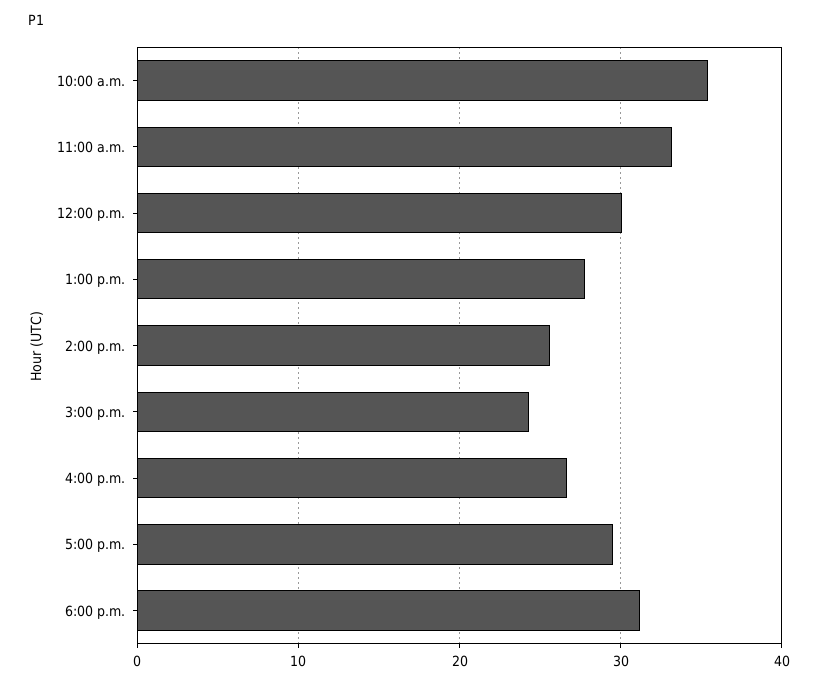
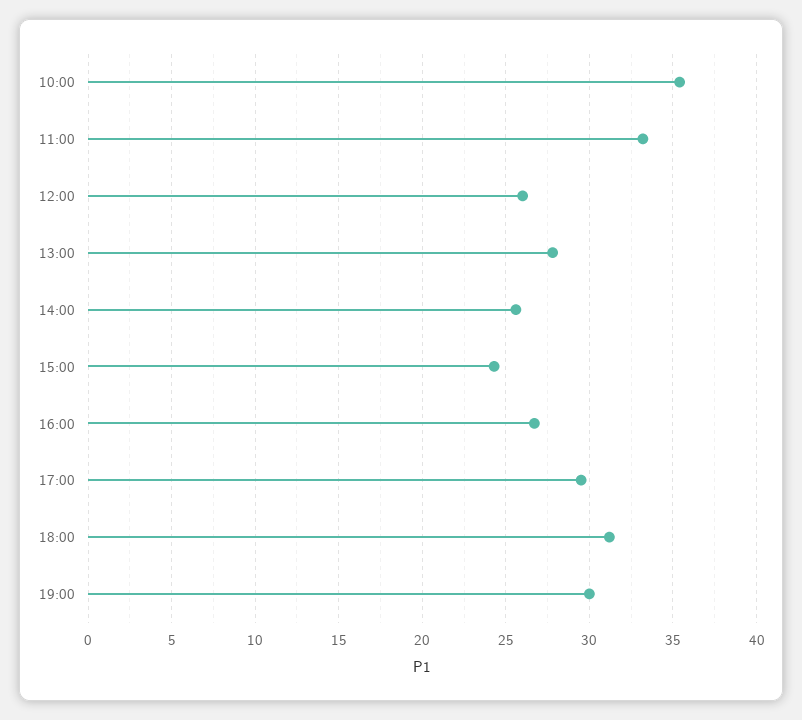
12:00 p.m.: 30 -> 26
19:00: none -> 30

